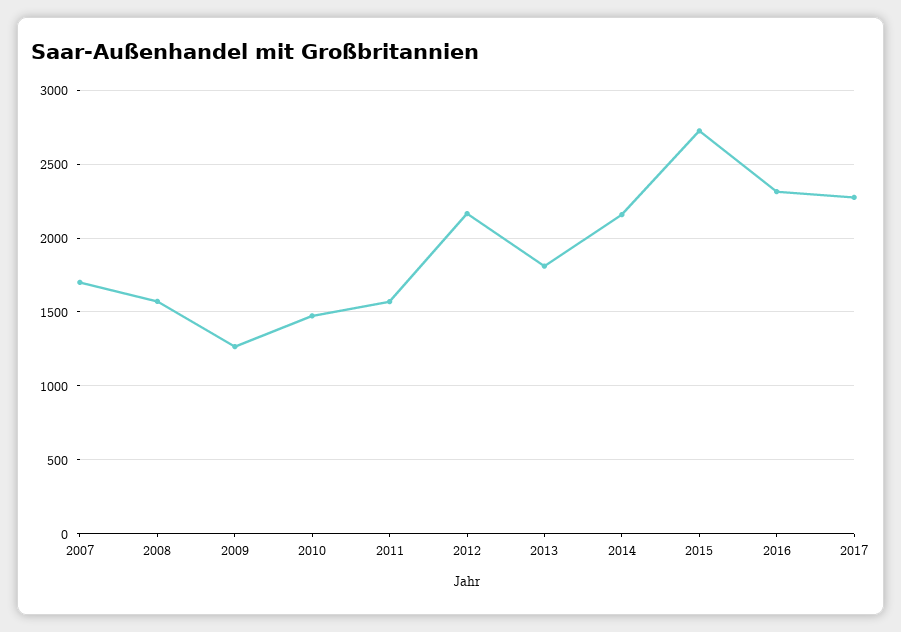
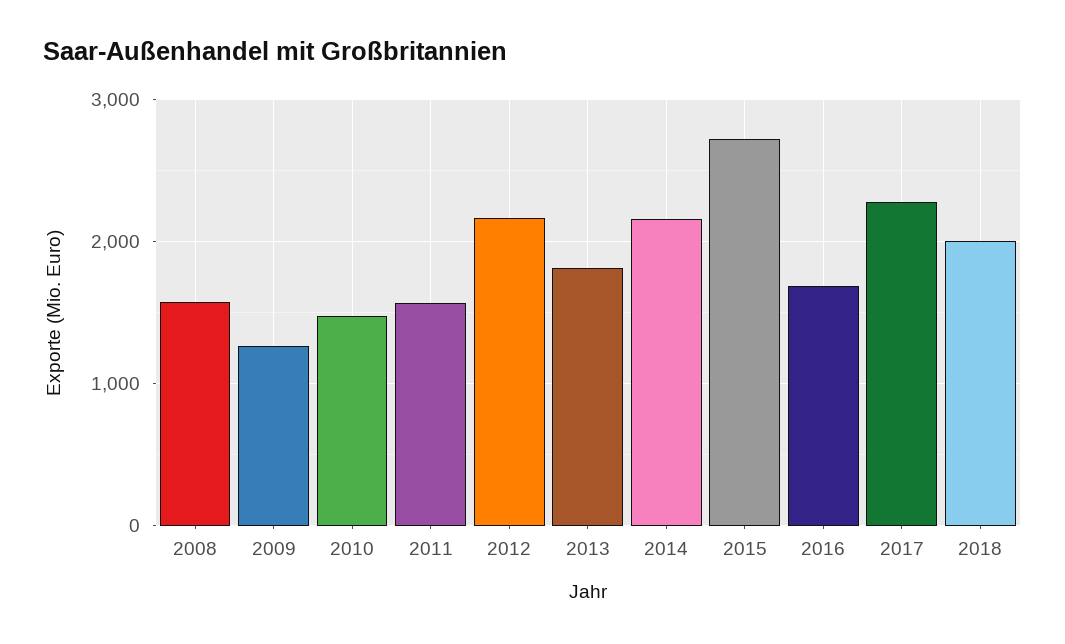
2007: 1700 -> none
2016: 2300 -> 1700
2018: none -> 2000

